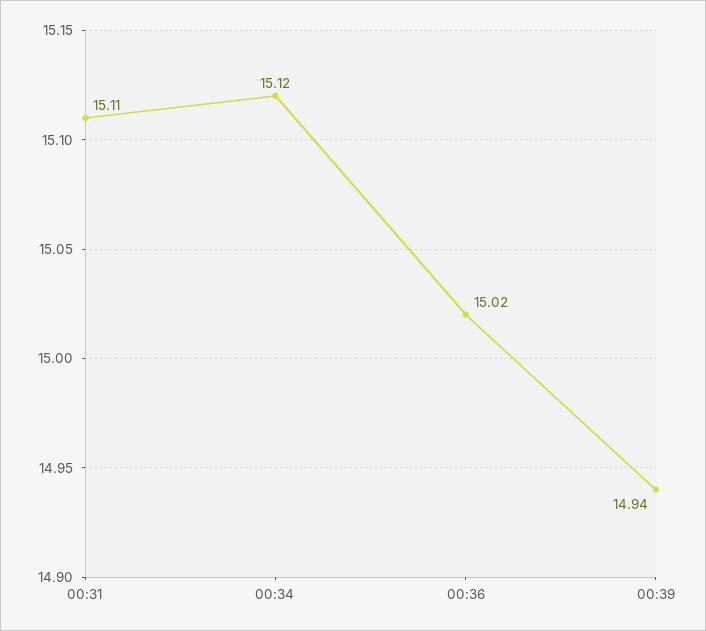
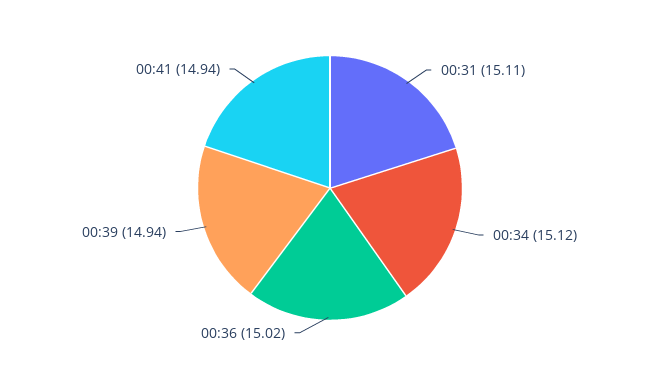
00:41: none -> 14.94

